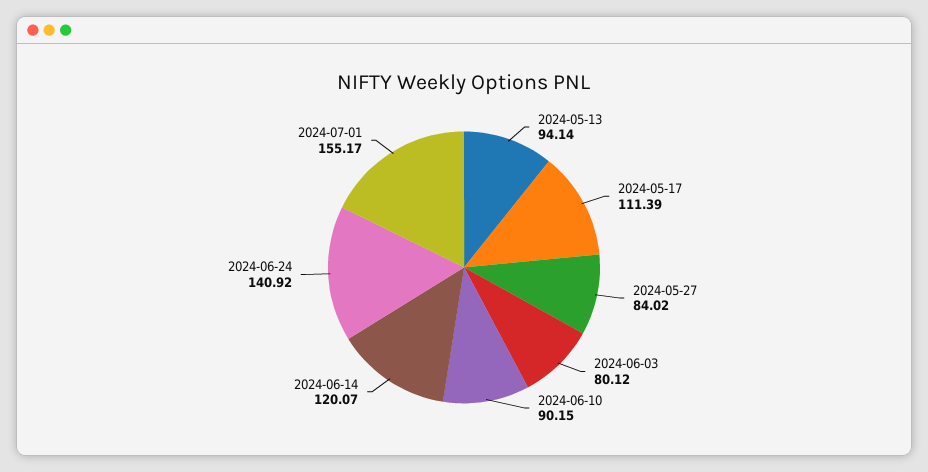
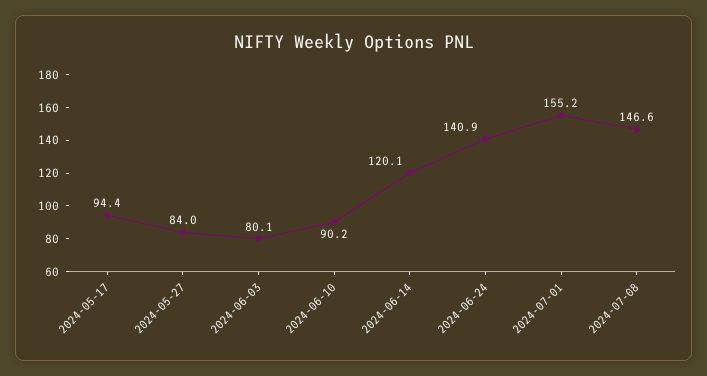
2024-05-13: 94.14 -> none
2024-05-17: 111.39 -> 94.4
2024-07-08: none -> 146.6

